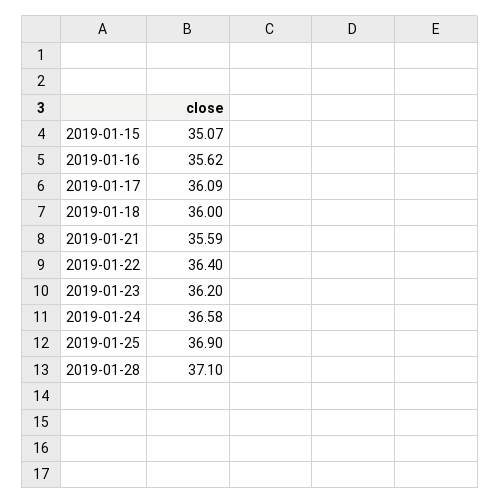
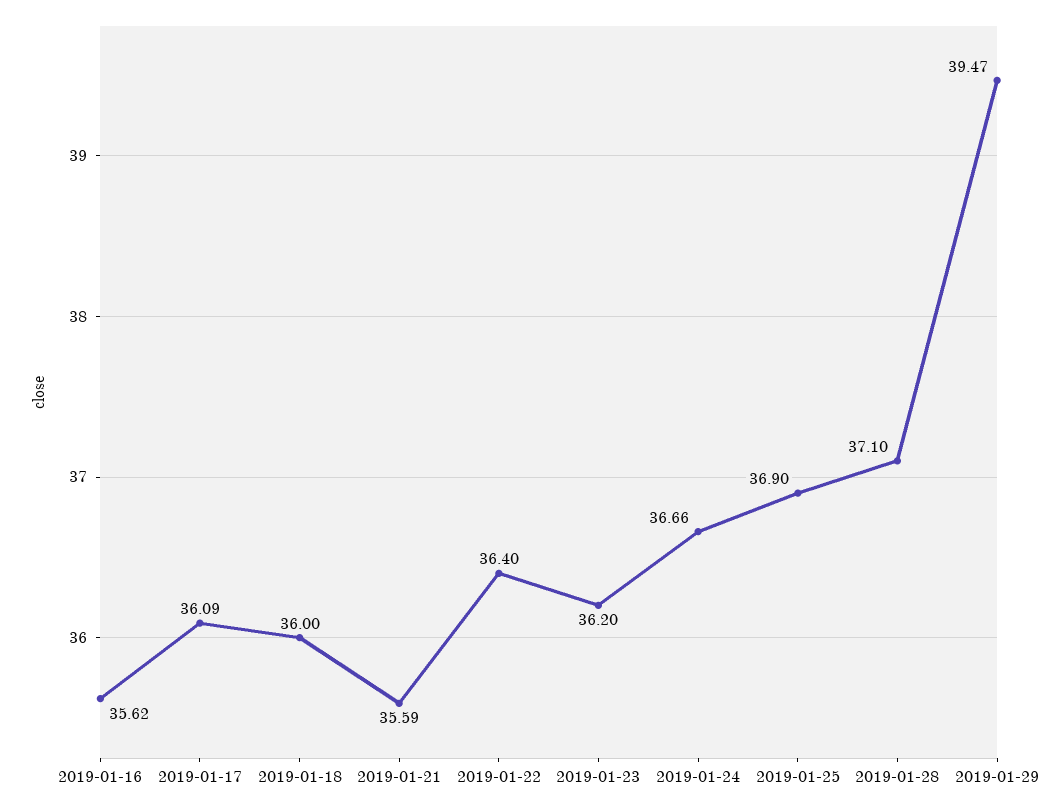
2019-01-15: 35.07 -> none
2019-01-24: 36.58 -> 36.66
2019-01-29: none -> 39.47

